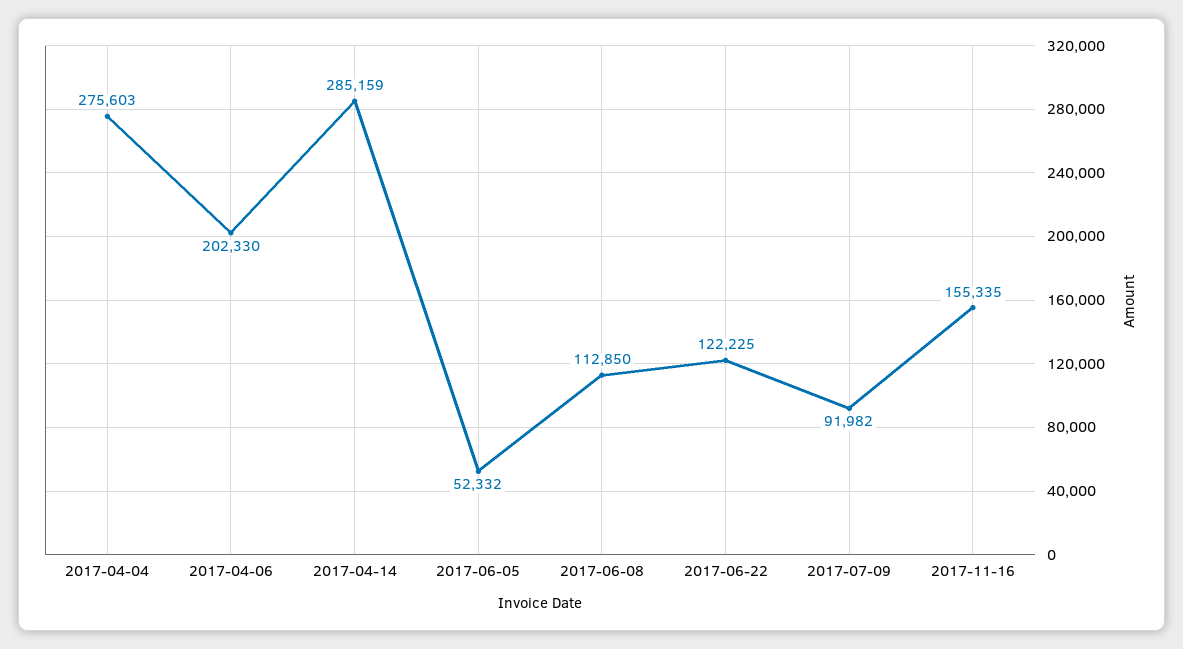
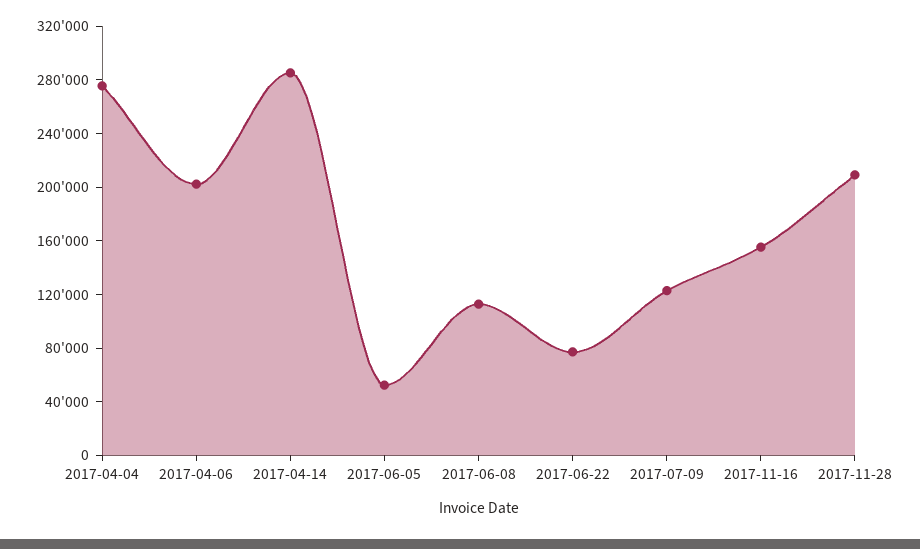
2017-06-22: 122225 -> 80000
2017-07-09: 91982 -> 120000
2017-11-28: none -> 210000

